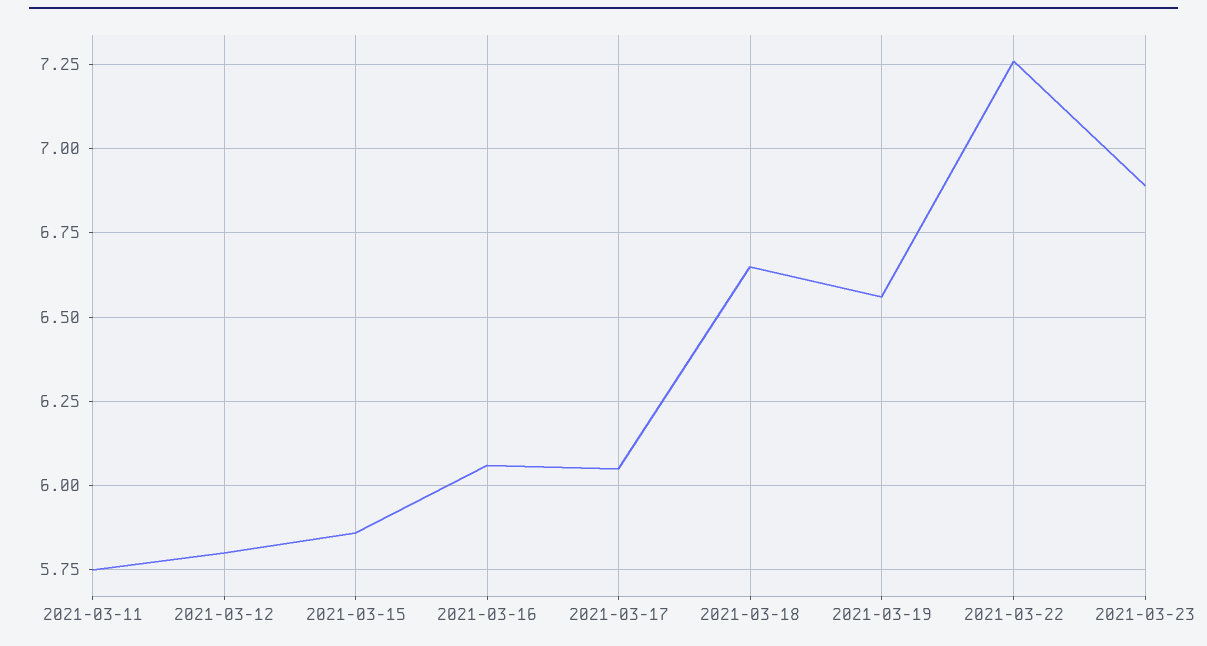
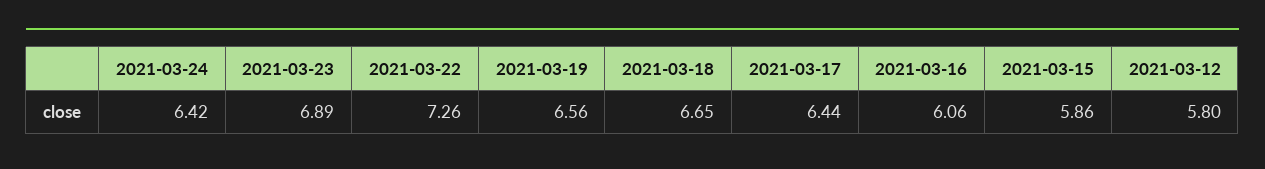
2021-03-11: 5.75 -> none
2021-03-17: 6.05 -> 6.44
2021-03-24: none -> 6.42

